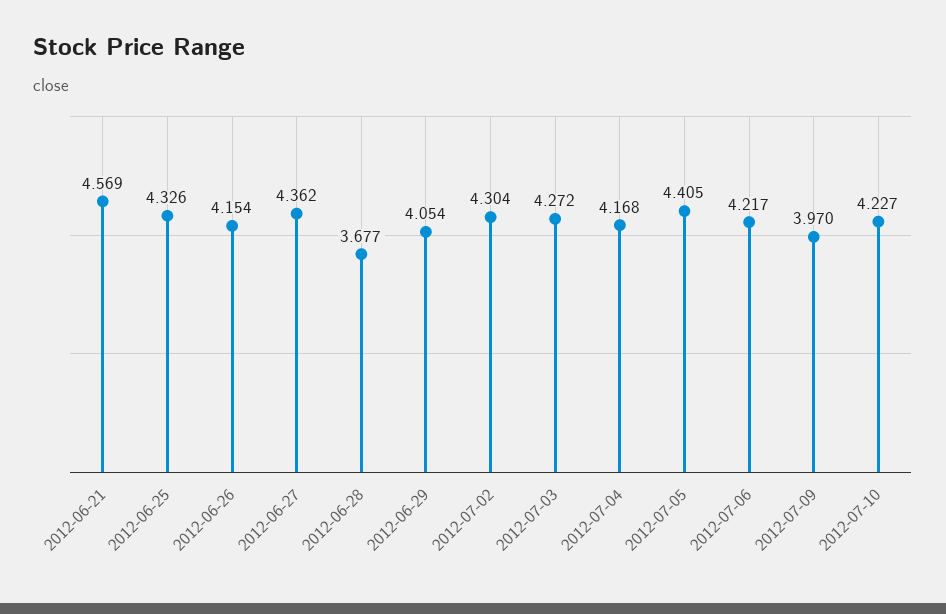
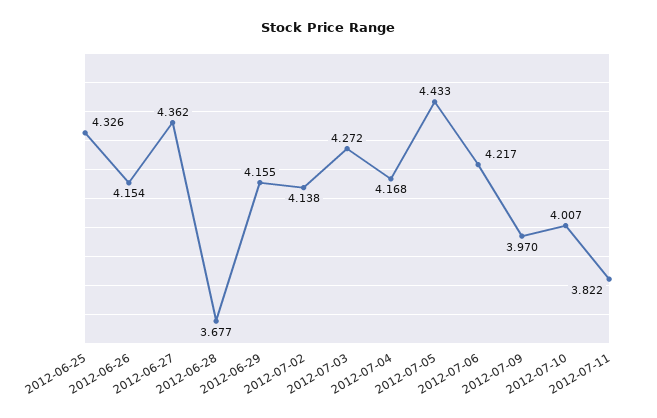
2012-06-21: 4.569 -> none
2012-06-29: 4.054 -> 4.155
2012-07-02: 4.304 -> 4.138
2012-07-05: 4.405 -> 4.433
2012-07-10: 4.227 -> 4.007
2012-07-11: none -> 3.822

